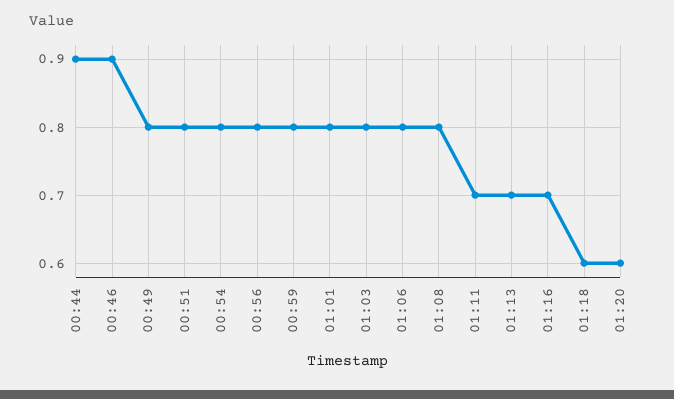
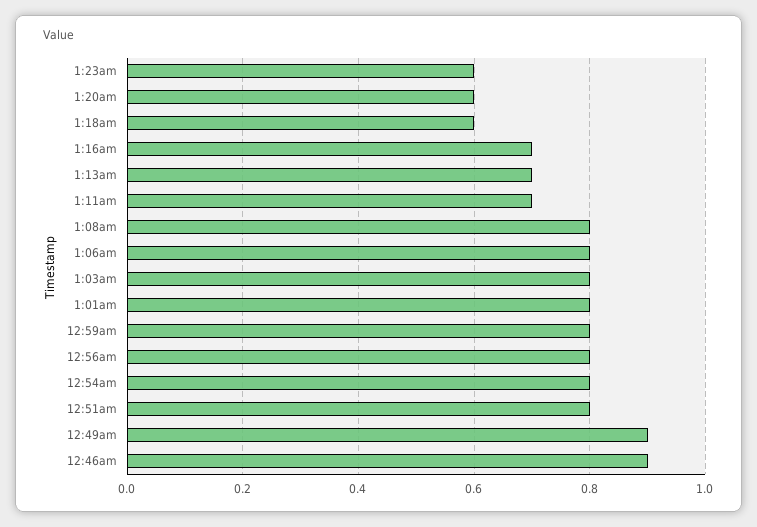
00:44: 0.9 -> none
00:49: 0.8 -> 0.9
1:23am: none -> 0.6

